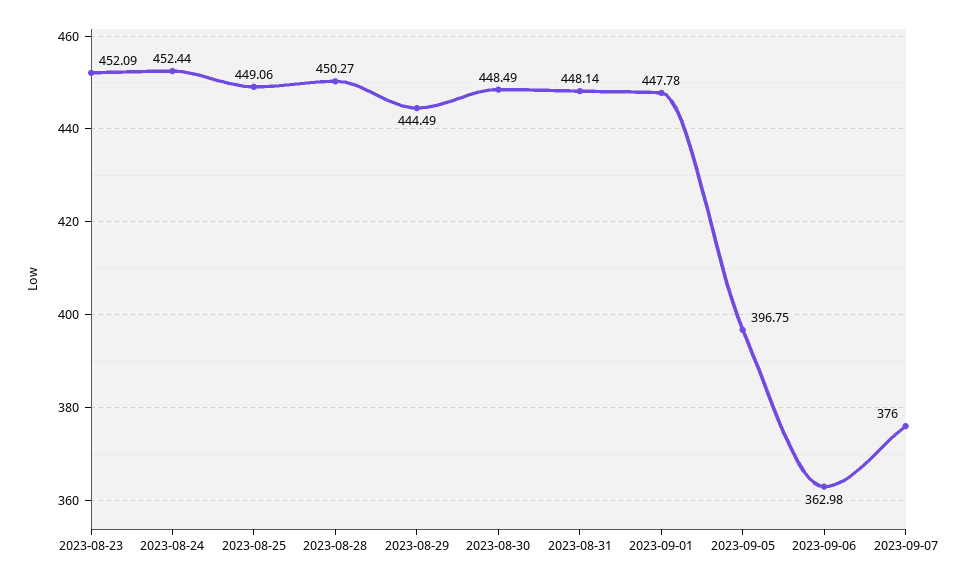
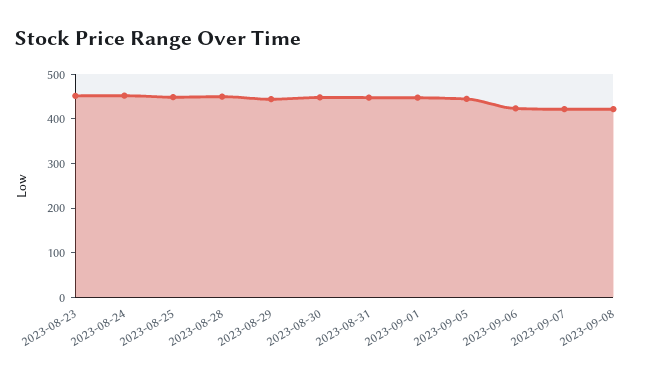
2023-09-05: 396.75 -> 440
2023-09-06: 362.98 -> 420
2023-09-07: 376 -> 420
2023-09-08: none -> 420

